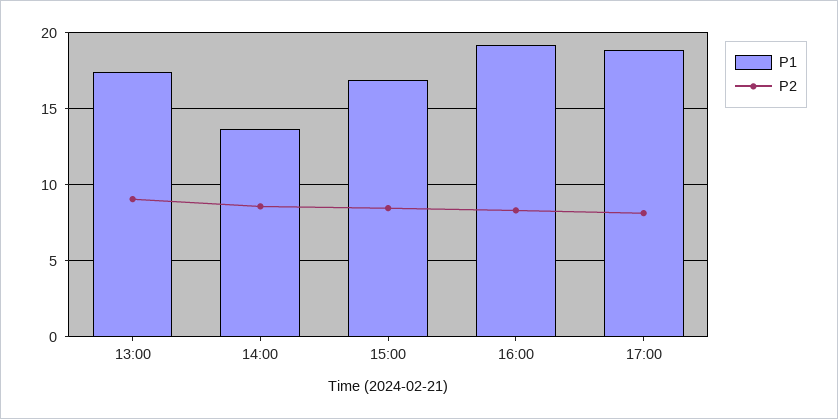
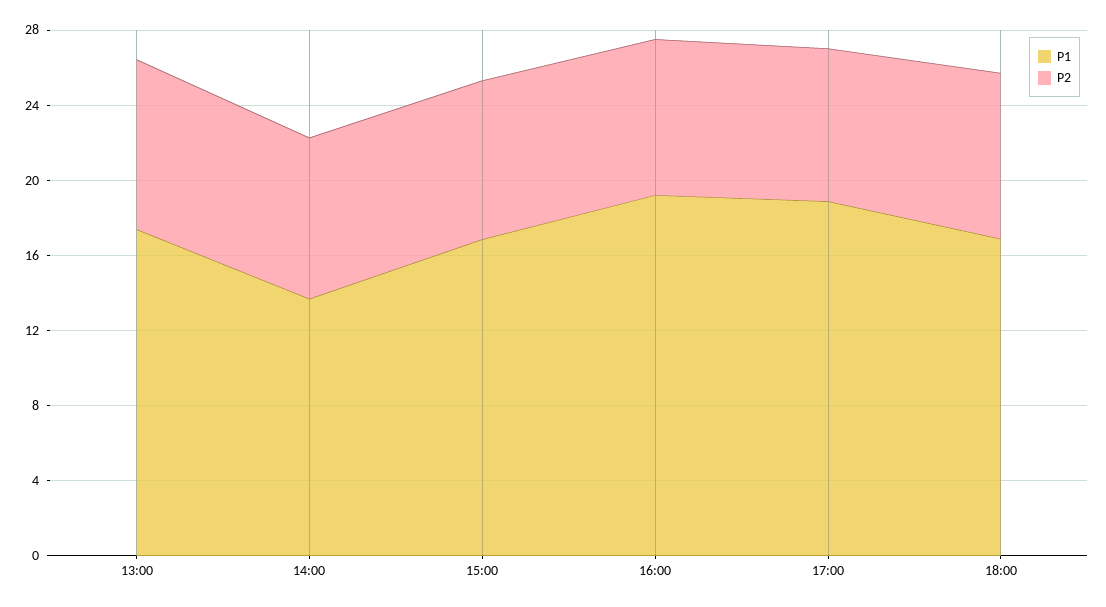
P1, 18:00: none -> 17
P2, 18:00: none -> 9

